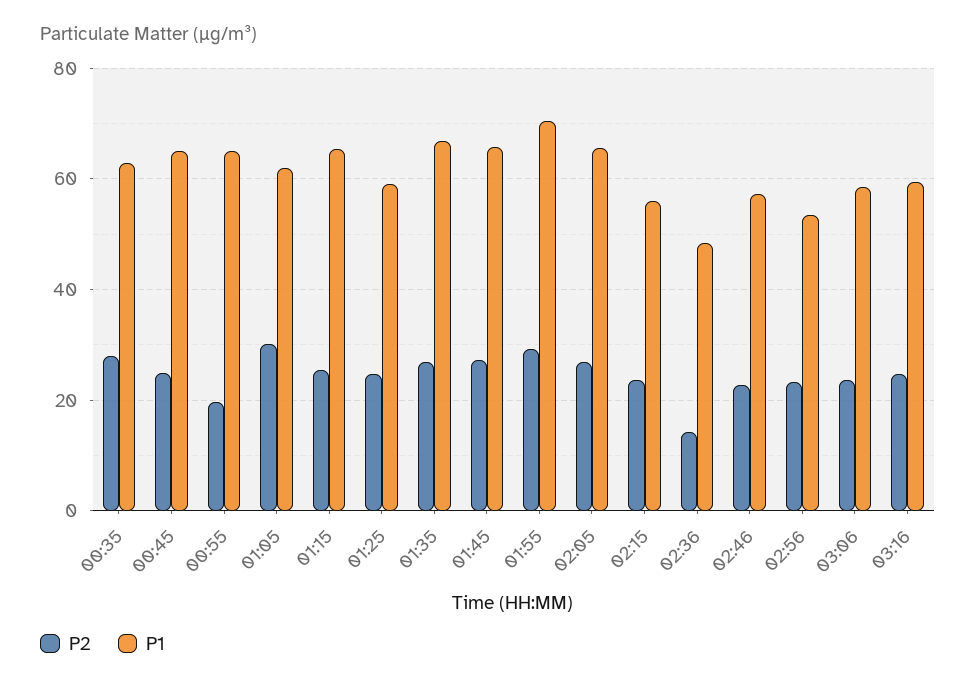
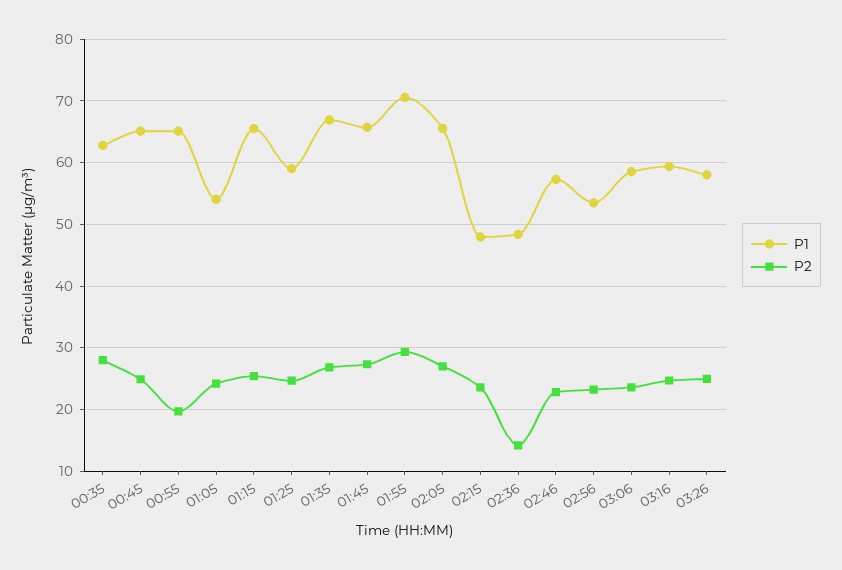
P2, 01:05: 30 -> 24
P1, 01:05: 62 -> 54
P1, 02:15: 56 -> 48
P1, 03:26: none -> 58
P2, 03:26: none -> 25

